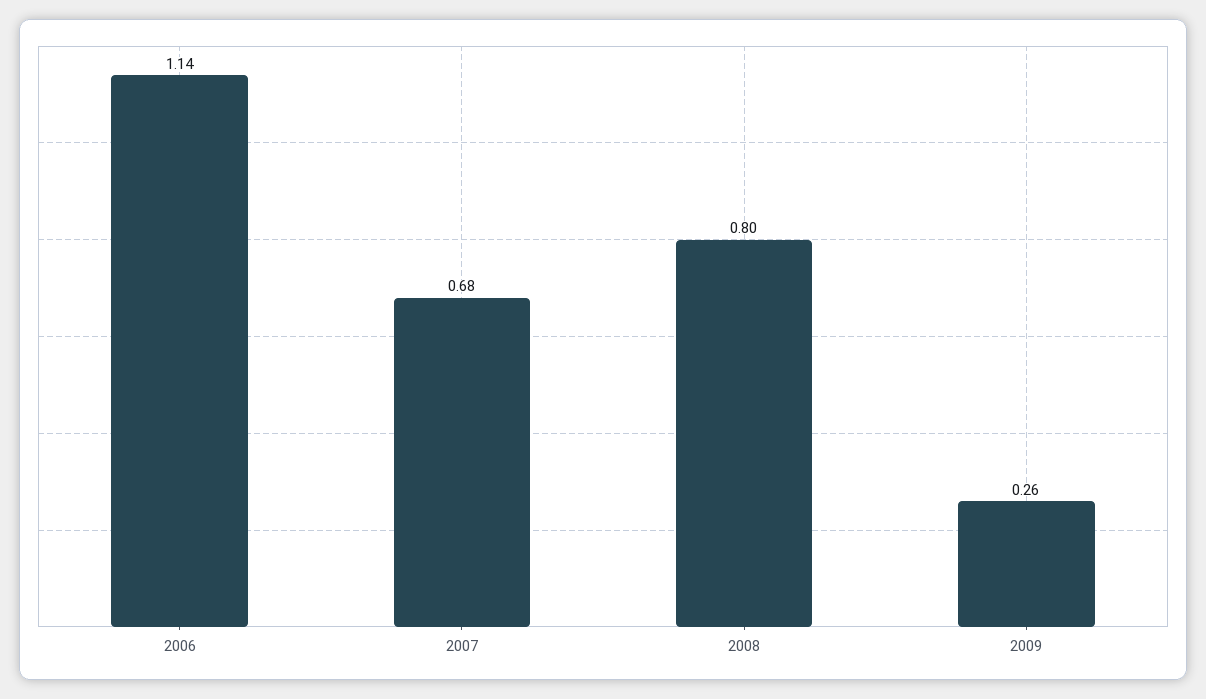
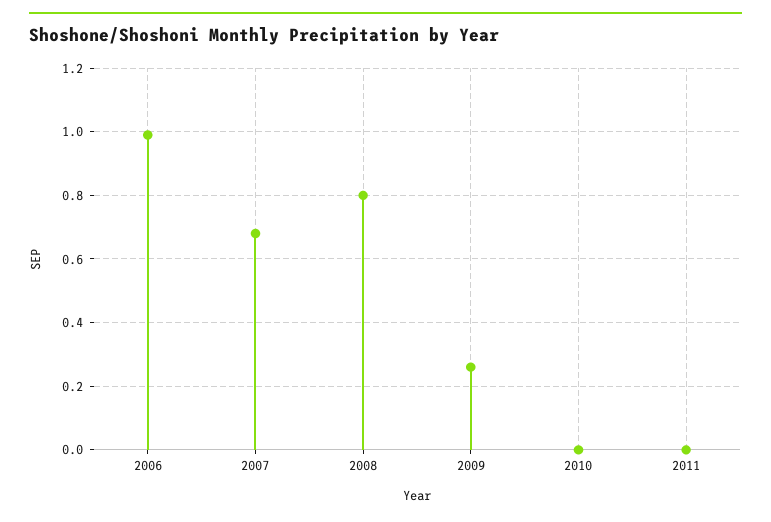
2006: 1.14 -> 1
2010: none -> 0
2011: none -> 0

